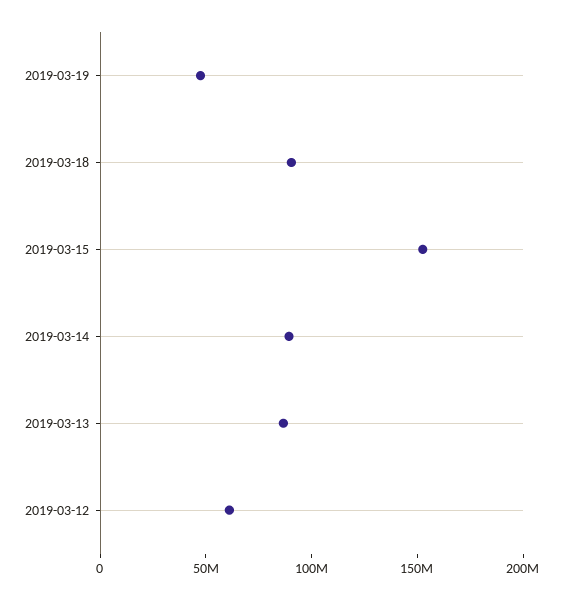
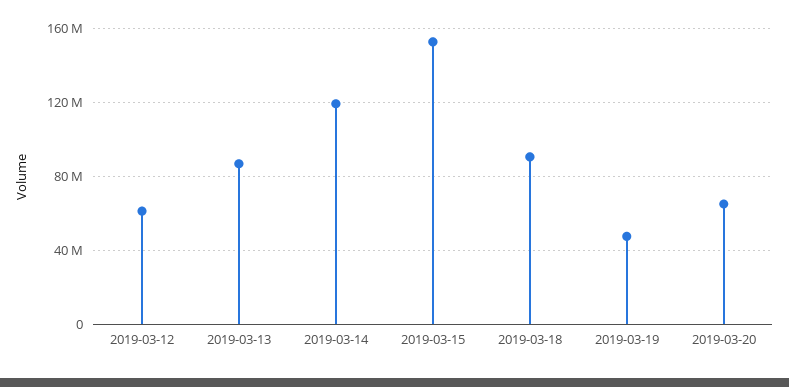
2019-03-14: 90000000 -> 120000000
2019-03-20: none -> 65000000

